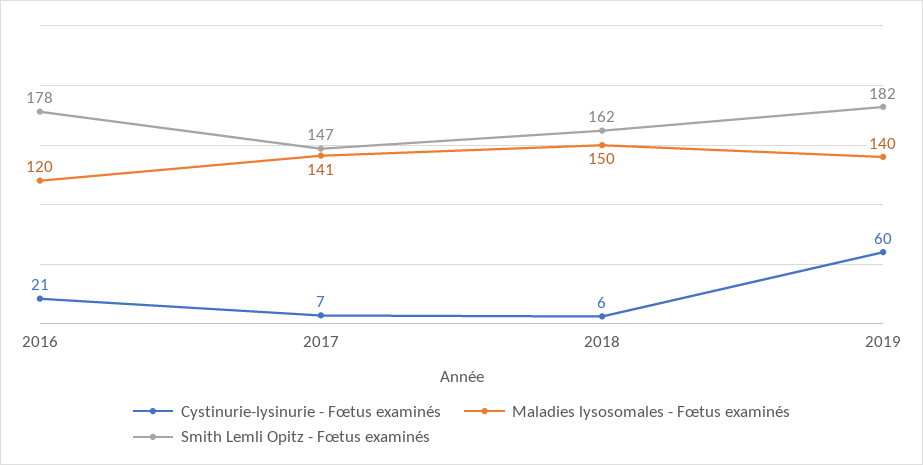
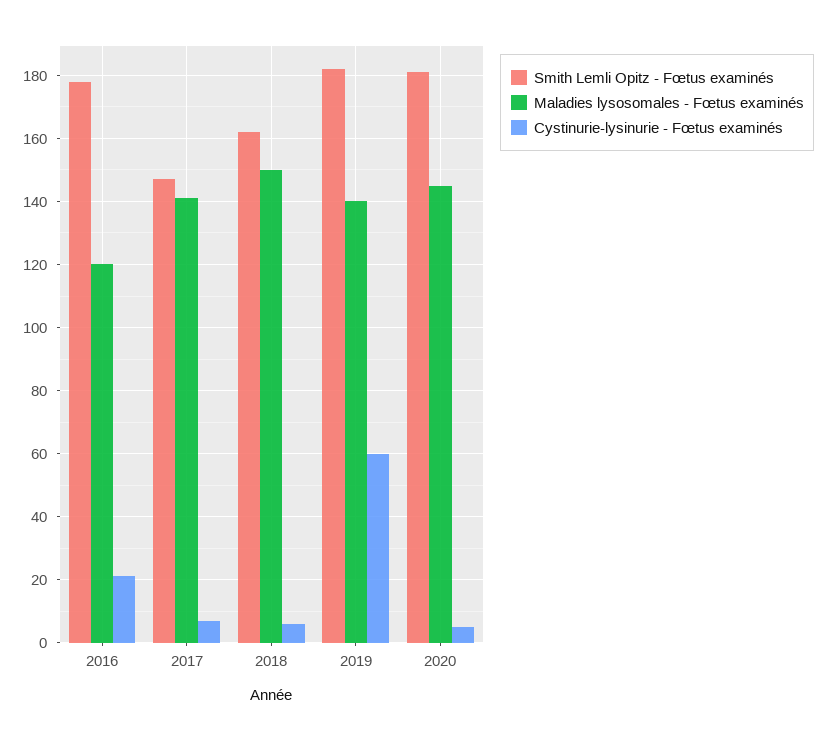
Smith Lemli Opitz - Fœtus examinés, 2020: none -> 180
Maladies lysosomales - Fœtus examinés, 2020: none -> 145
Cystinurie-lysinurie - Fœtus examinés, 2020: none -> 5

